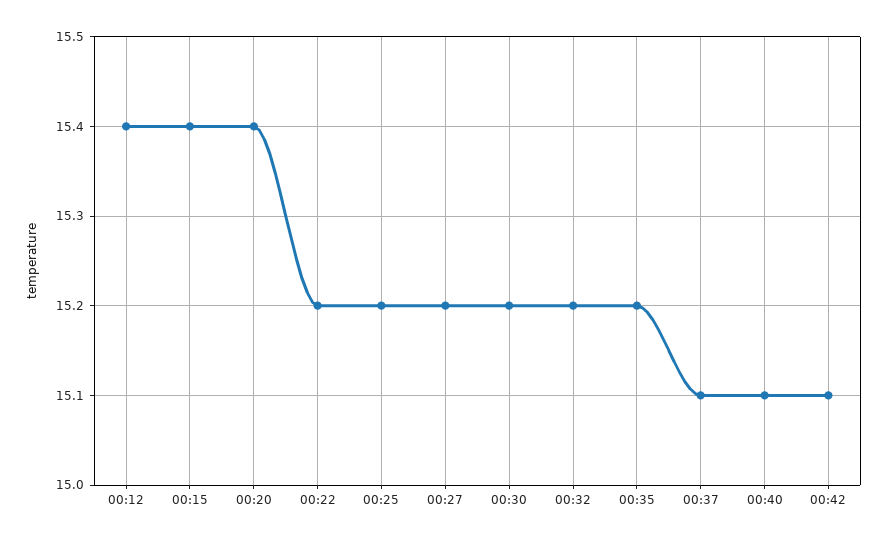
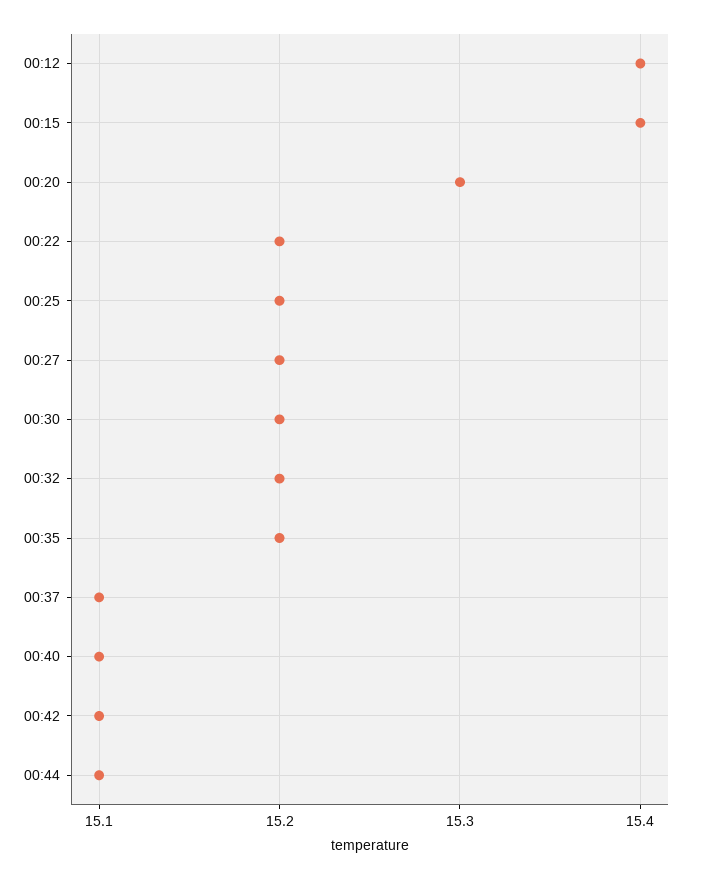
00:20: 15.4 -> 15.3
00:44: none -> 15.1

